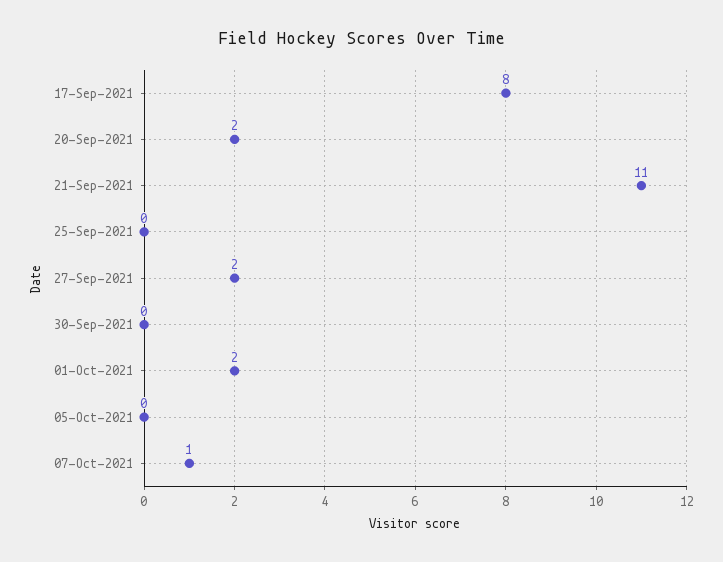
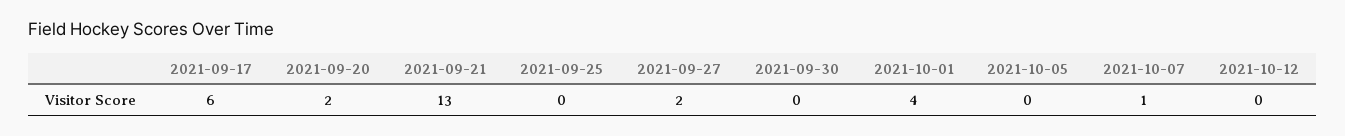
17-Sep-2021: 8 -> 6
21-Sep-2021: 11 -> 13
01-Oct-2021: 2 -> 4
2021-10-12: none -> 0

